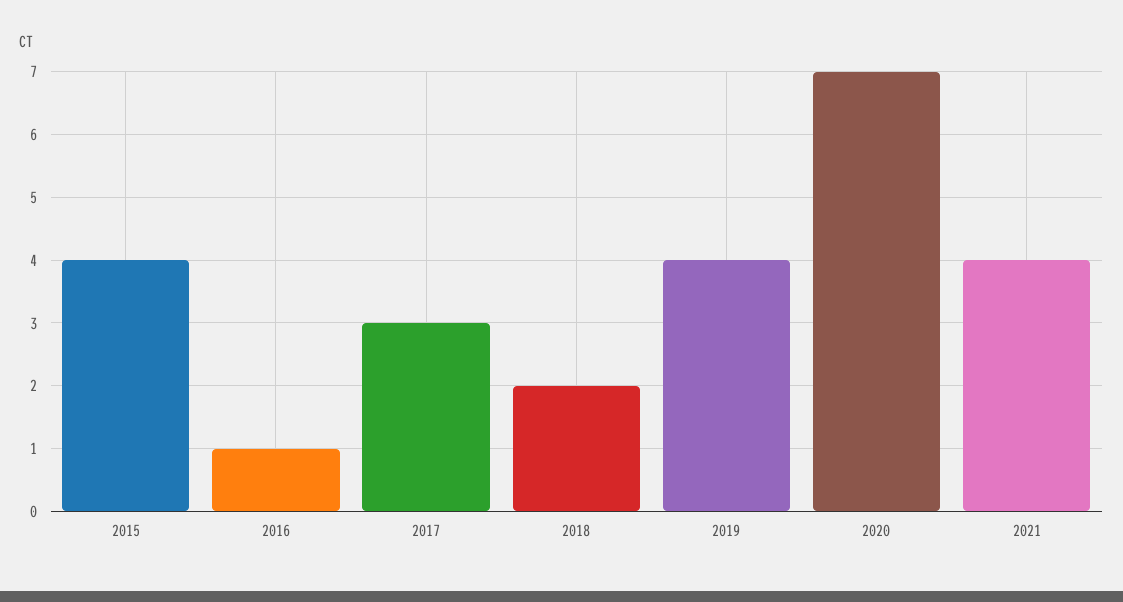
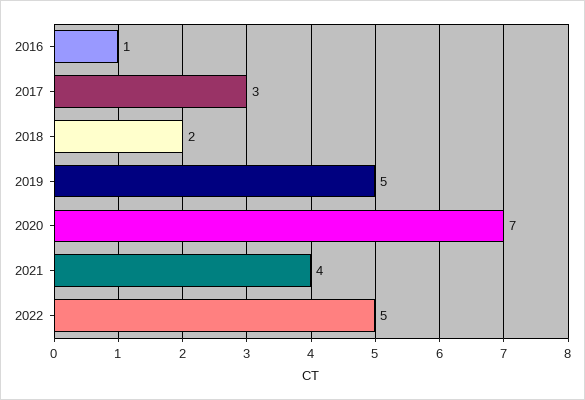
2015: 4 -> none
2019: 4 -> 5
2022: none -> 5

